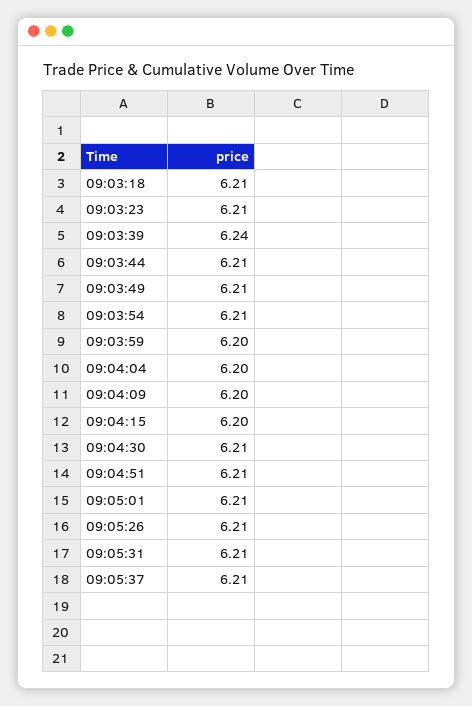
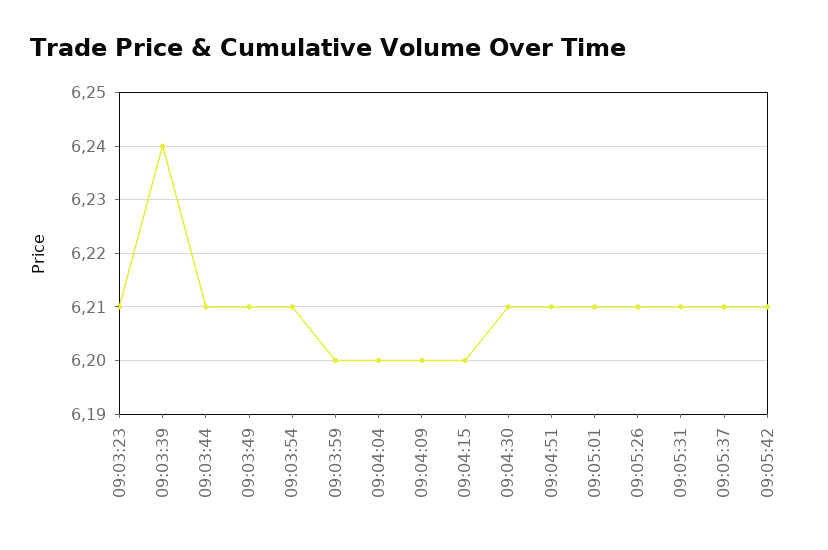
09:03:18: 6.21 -> none
09:05:42: none -> 6.21

